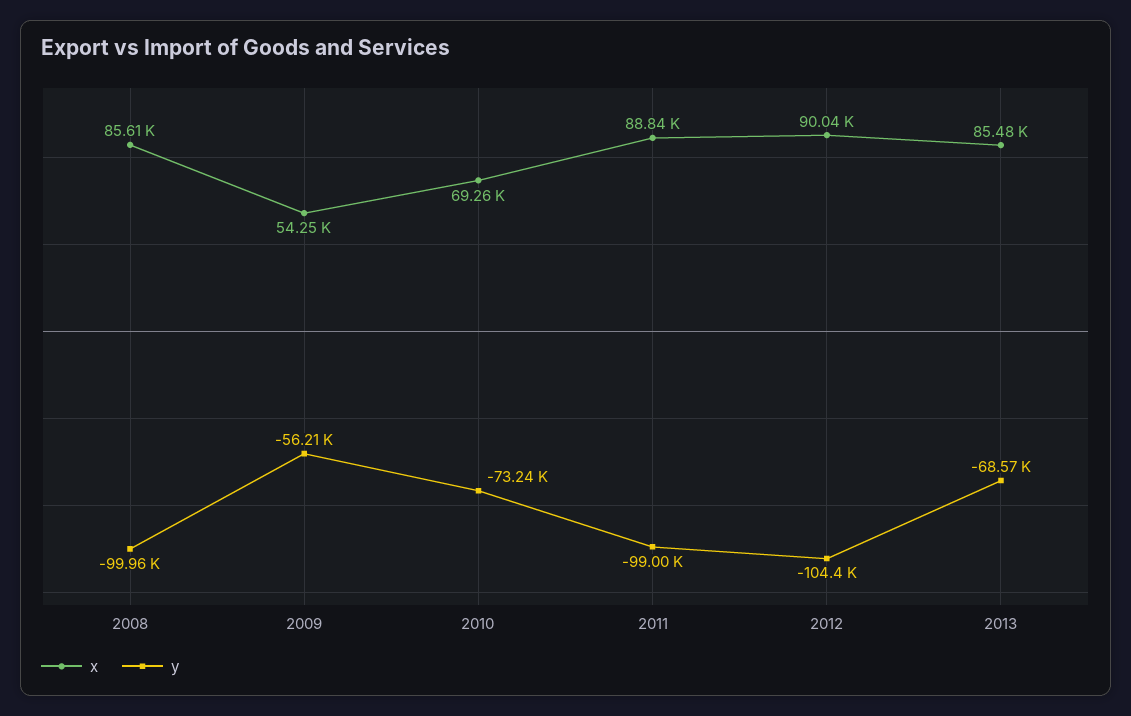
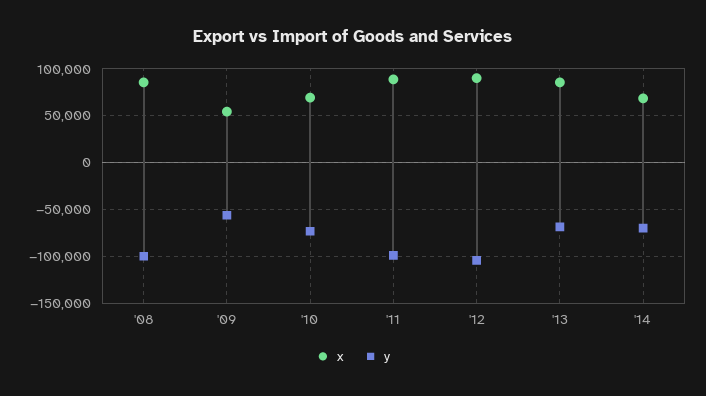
x, '14: none -> 70000
y, '14: none -> -70000

